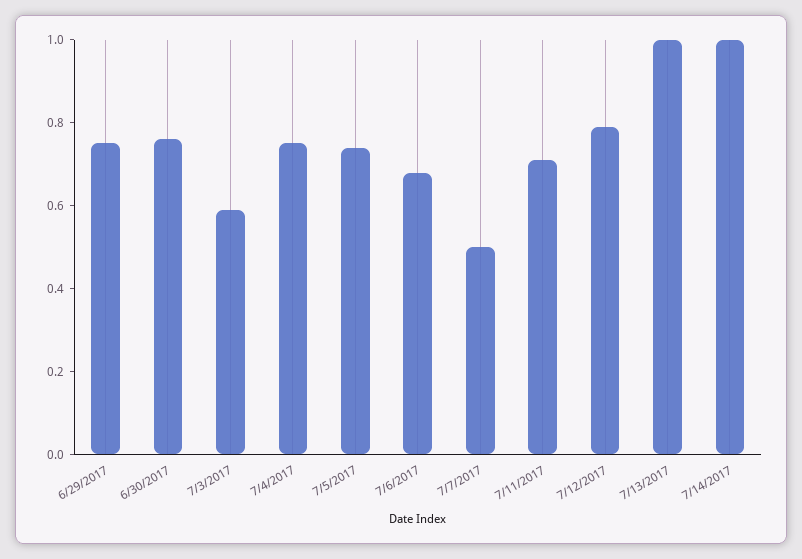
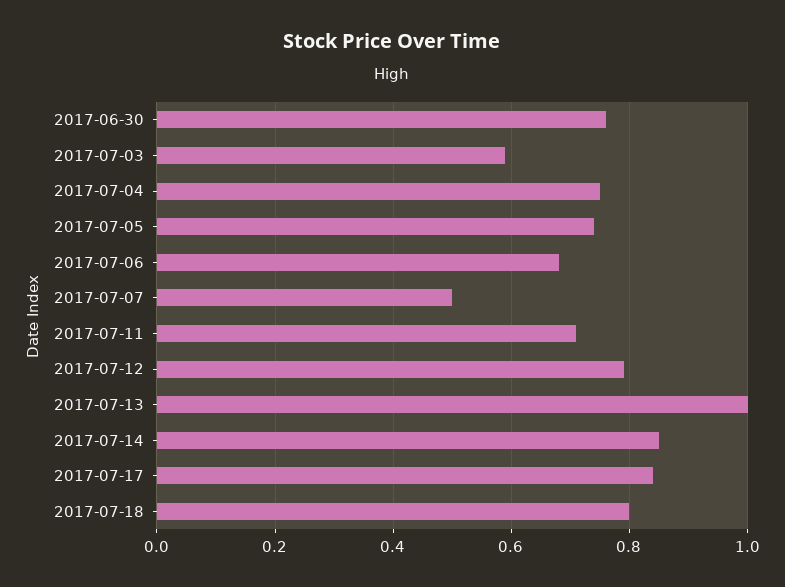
6/29/2017: 0.75 -> none
7/14/2017: 1 -> 0.85
2017-07-17: none -> 0.85
2017-07-18: none -> 0.8

